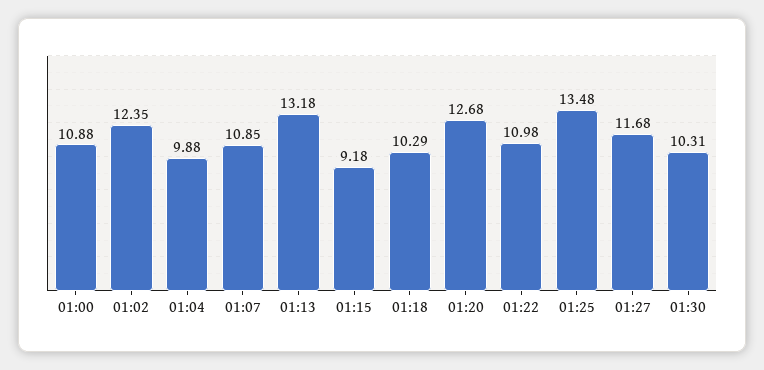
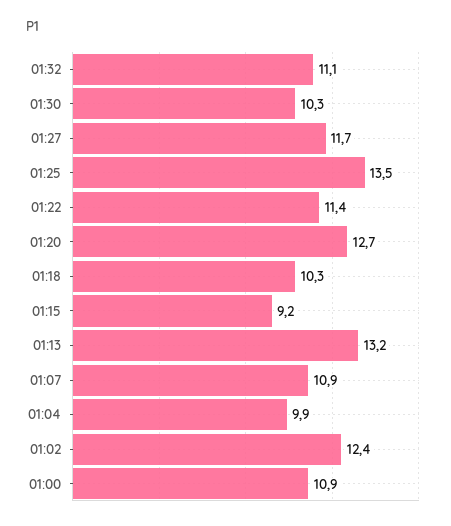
01:22: 10.98 -> 11.4
01:32: none -> 11.1

